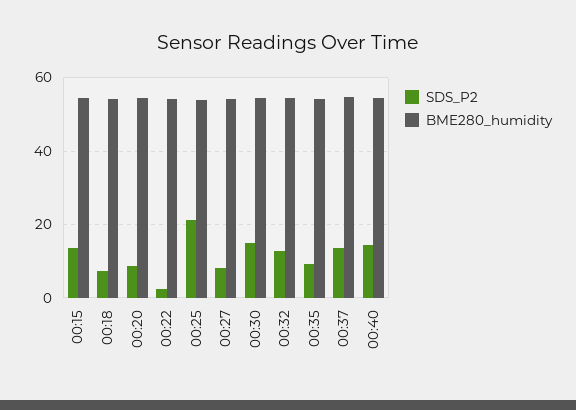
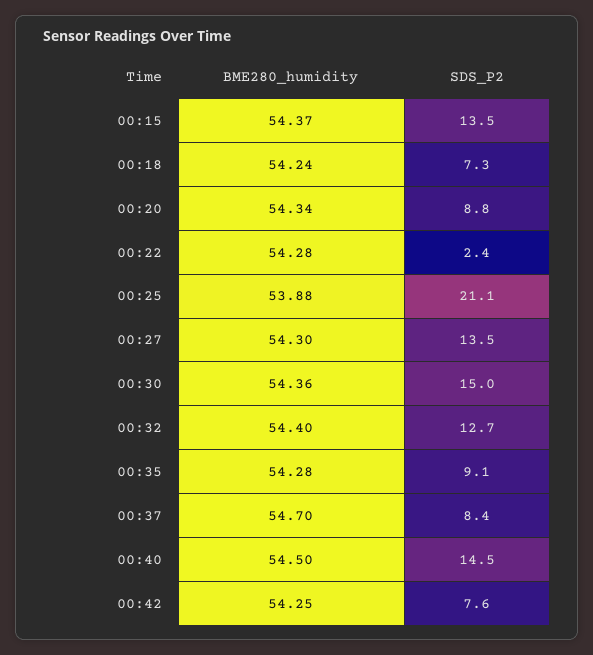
SDS_P2, 00:27: 8 -> 13.5
SDS_P2, 00:37: 14 -> 8.4
BME280_humidity, 00:42: none -> 54.25
SDS_P2, 00:42: none -> 7.6

